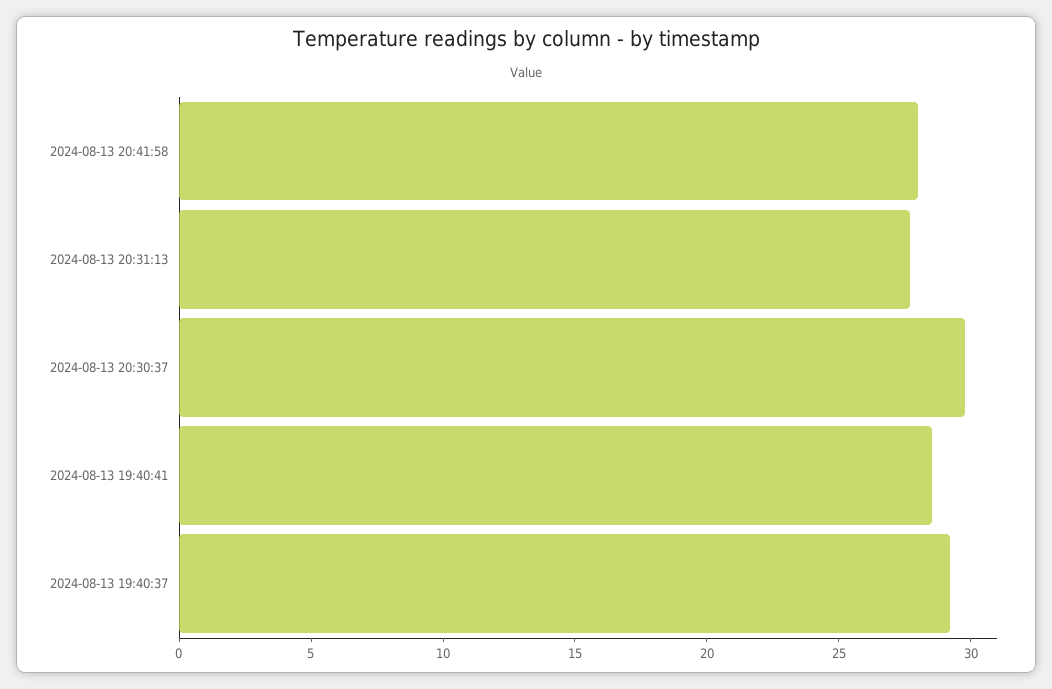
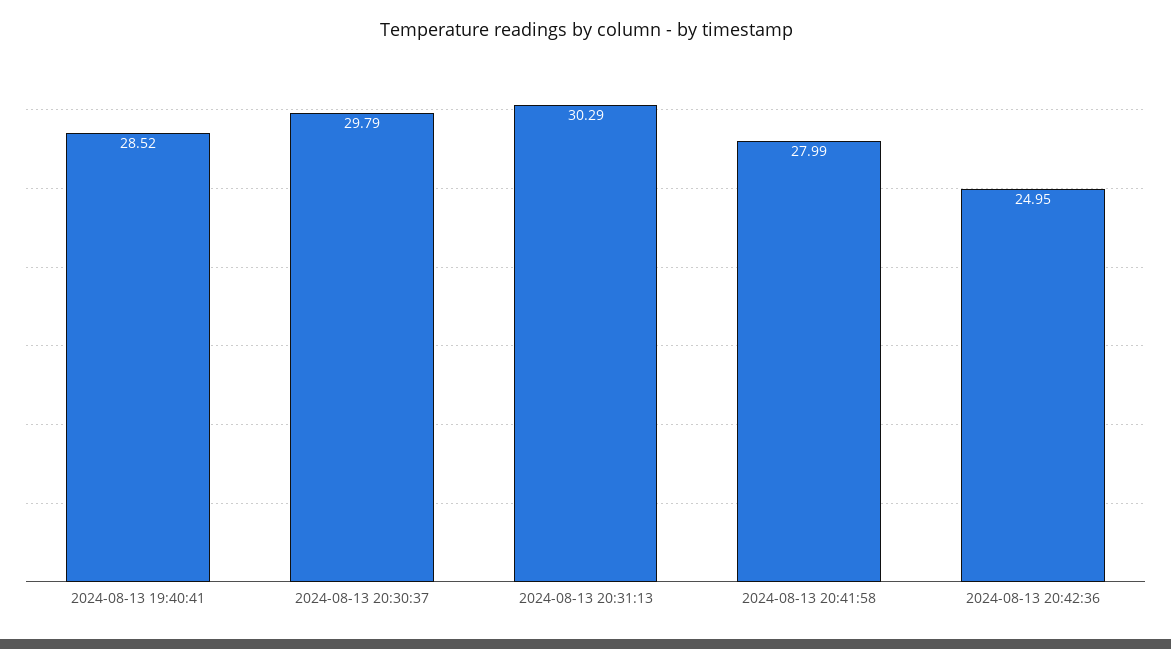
2024-08-13 20:31:13: 28 -> 30.29
2024-08-13 19:40:37: 29 -> none
2024-08-13 20:42:36: none -> 24.95

